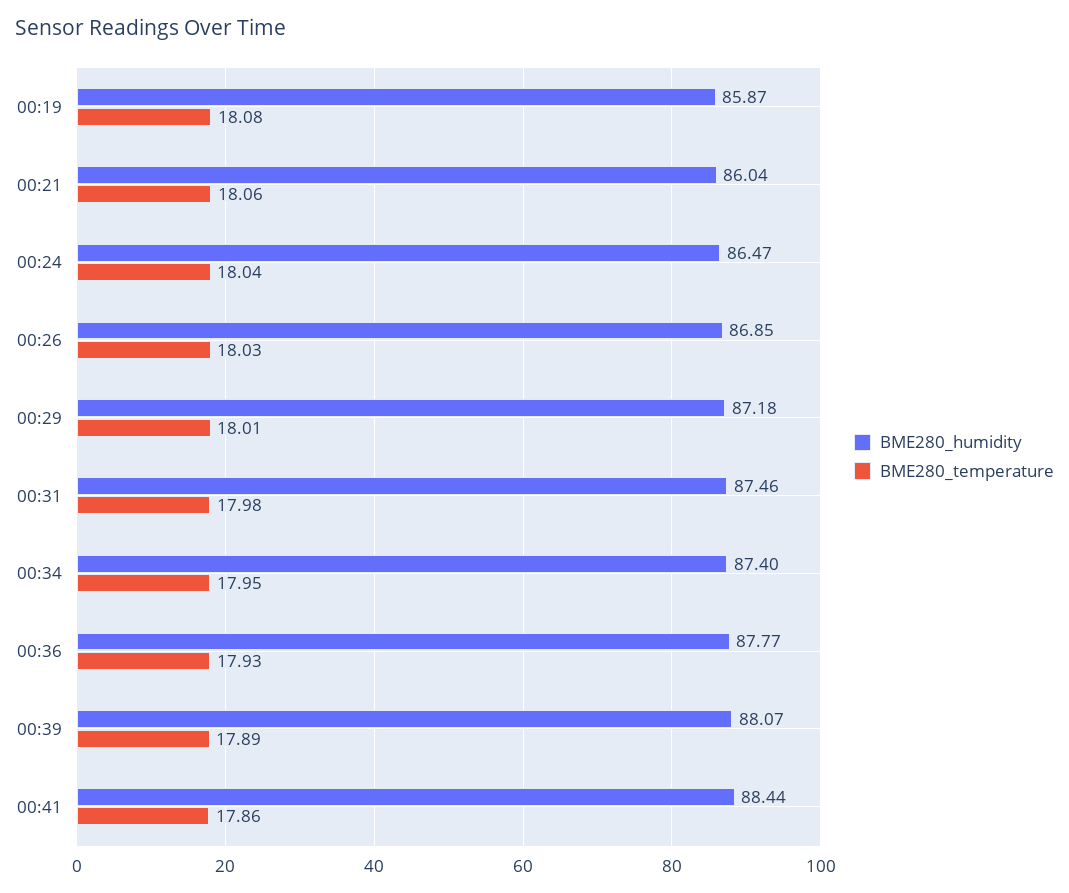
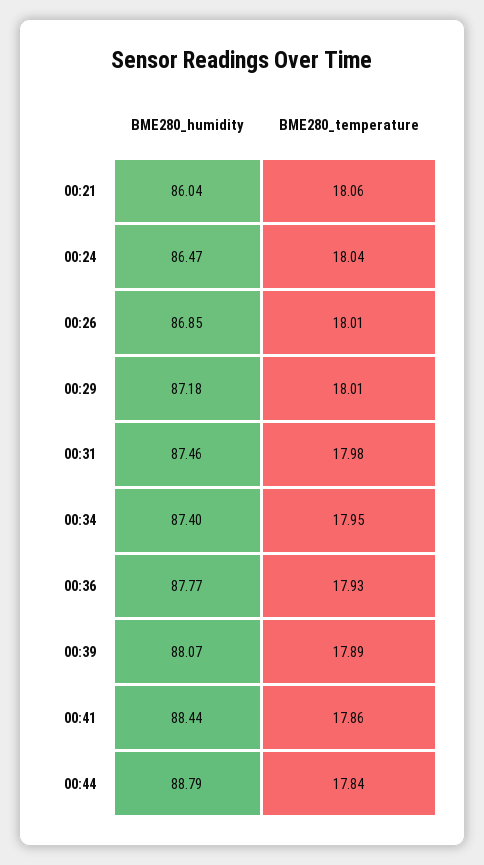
BME280_humidity, 00:19: 85.87 -> none
BME280_temperature, 00:19: 18.08 -> none
BME280_temperature, 00:26: 18.03 -> 18.01
BME280_humidity, 00:44: none -> 88.79
BME280_temperature, 00:44: none -> 17.84

